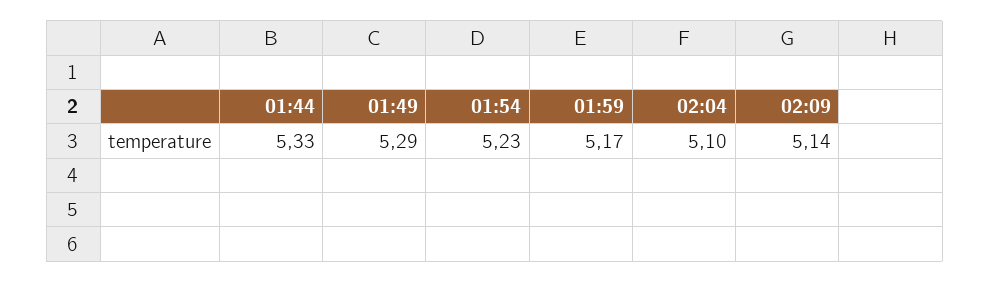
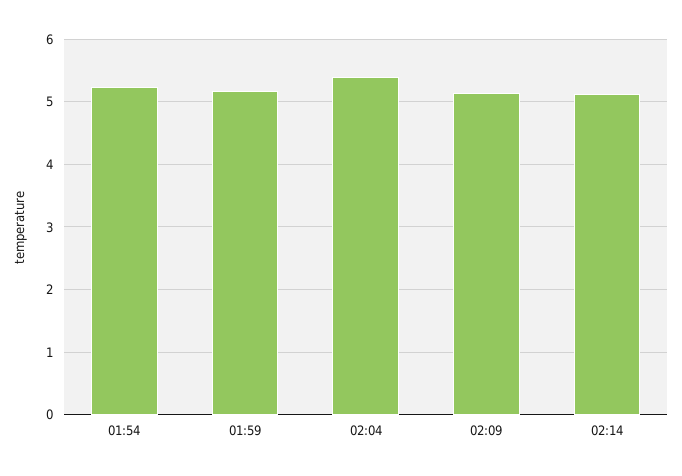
01:44: 5.33 -> none
01:49: 5.29 -> none
02:04: 5.1 -> 5.4
02:14: none -> 5.1

